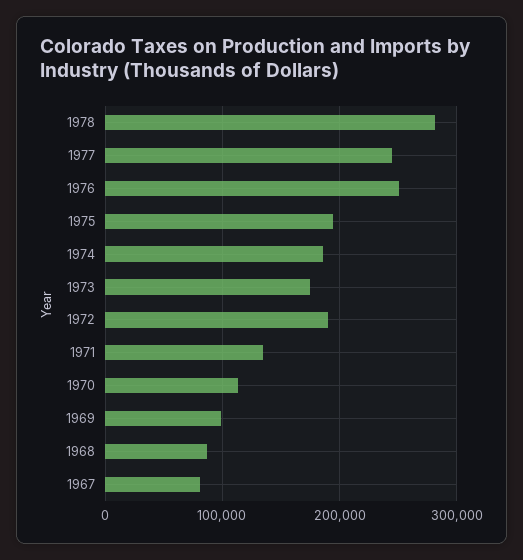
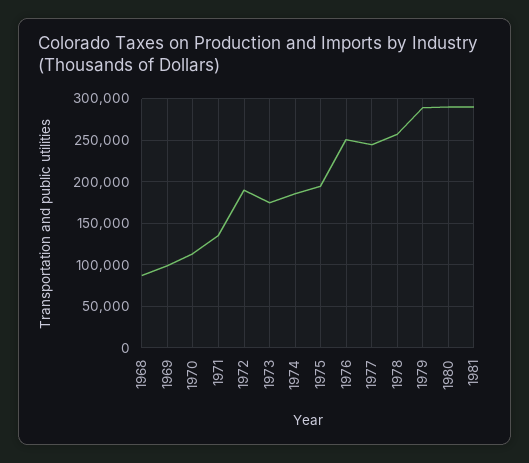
1978: 280000 -> 260000
1967: 80000 -> none
1979: none -> 290000
1980: none -> 290000
1981: none -> 290000

